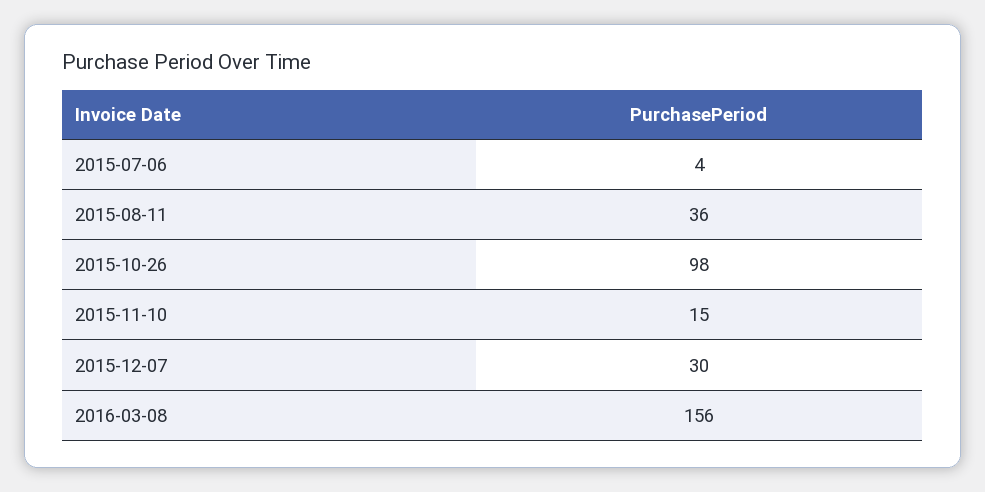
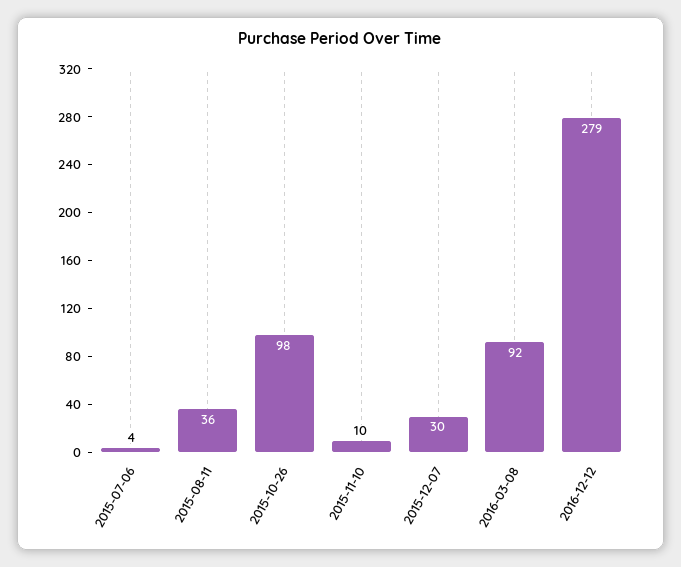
2015-11-10: 15 -> 10
2016-03-08: 156 -> 92
2016-12-12: none -> 279

